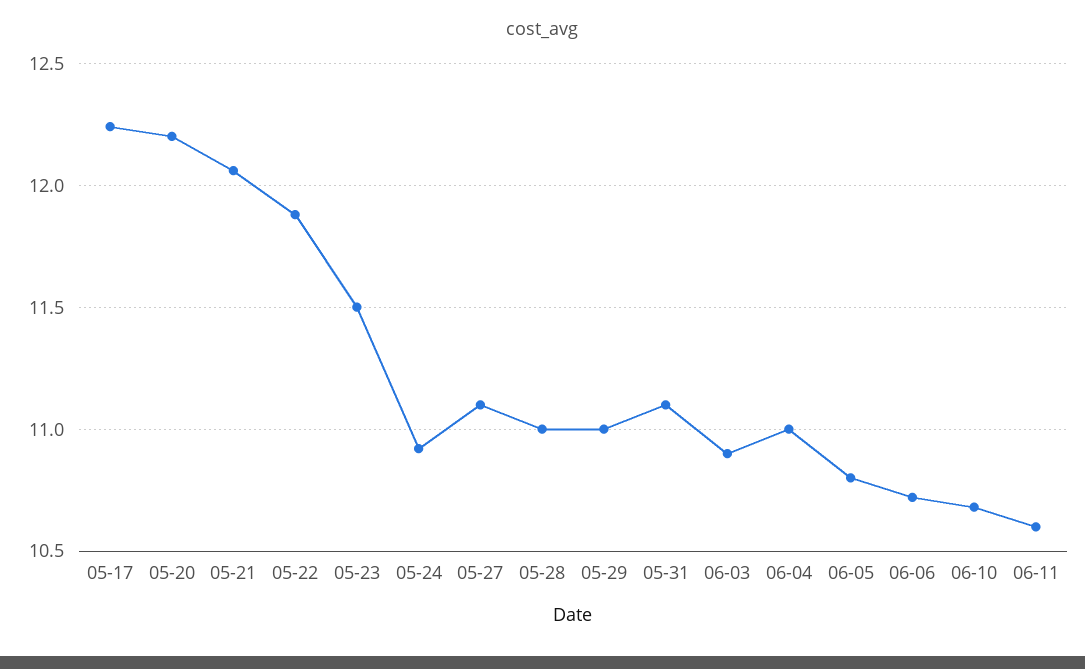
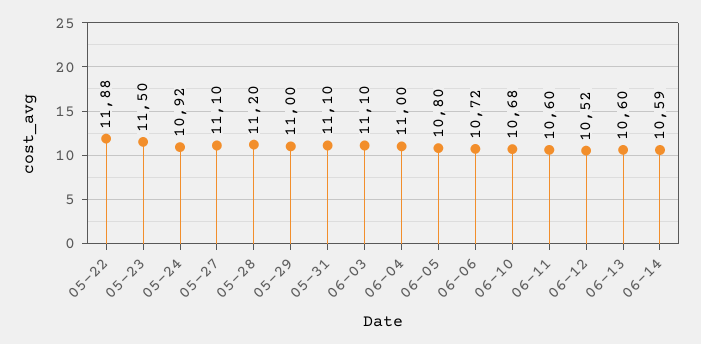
05-17: 12.25 -> none
05-20: 12.2 -> none
05-21: 12.05 -> none
05-28: 11 -> 11.2
06-03: 10.9 -> 11.1
06-12: none -> 10.52
06-13: none -> 10.6
06-14: none -> 10.59

